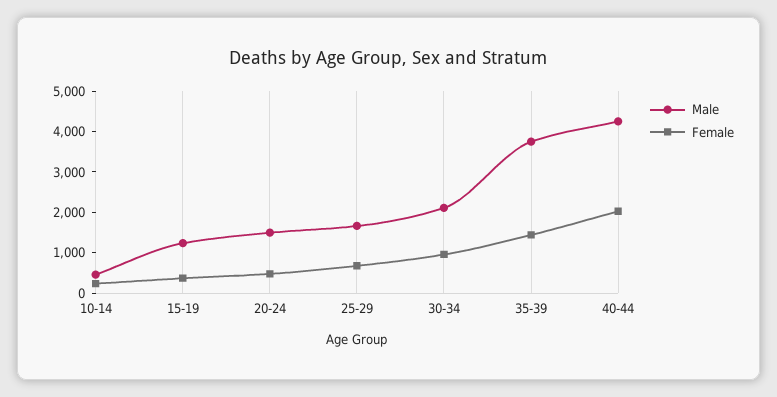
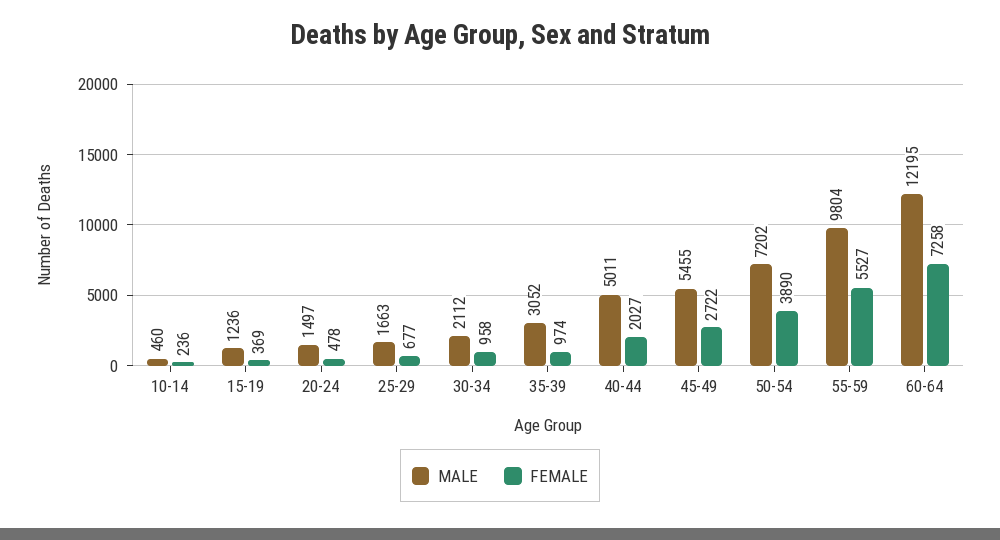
Male, 35-39: 3800 -> 3052
Female, 35-39: 1400 -> 974
Male, 40-44: 4200 -> 5011
Male, 45-49: none -> 5455
Female, 45-49: none -> 2722
Male, 50-54: none -> 7202
Female, 50-54: none -> 3890
Male, 55-59: none -> 9804
Female, 55-59: none -> 5527
Male, 60-64: none -> 12195
Female, 60-64: none -> 7258

